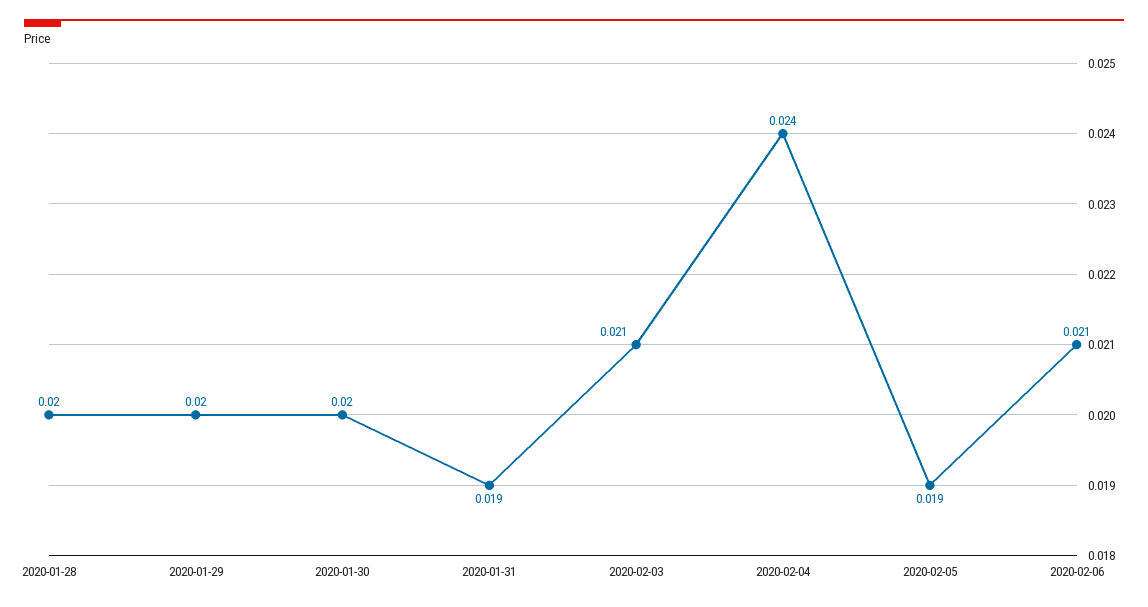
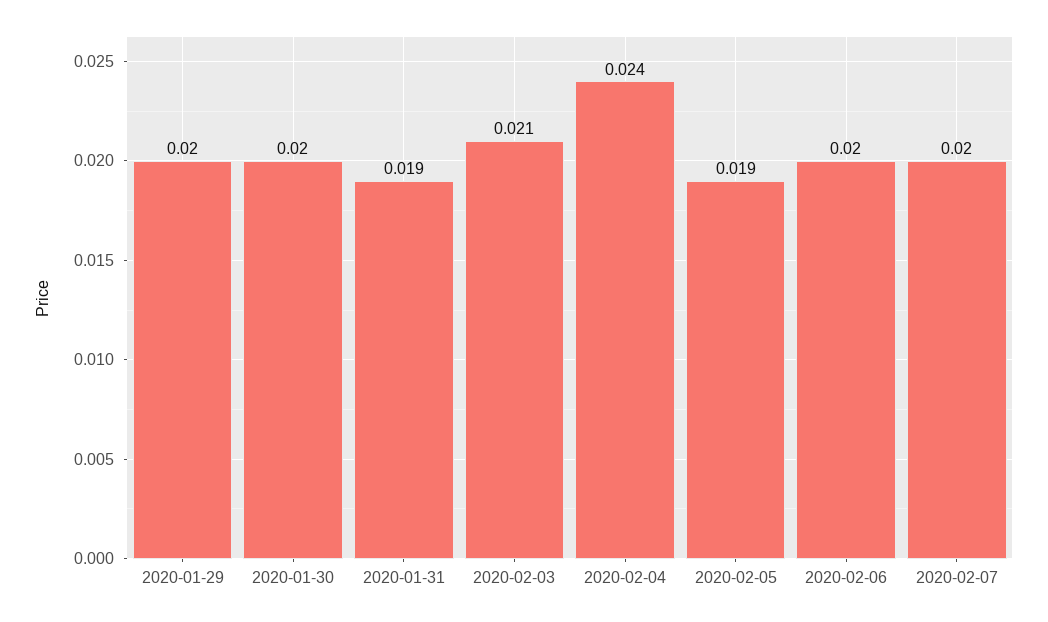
2020-01-28: 0.02 -> none
2020-02-06: 0.021 -> 0.02
2020-02-07: none -> 0.02

